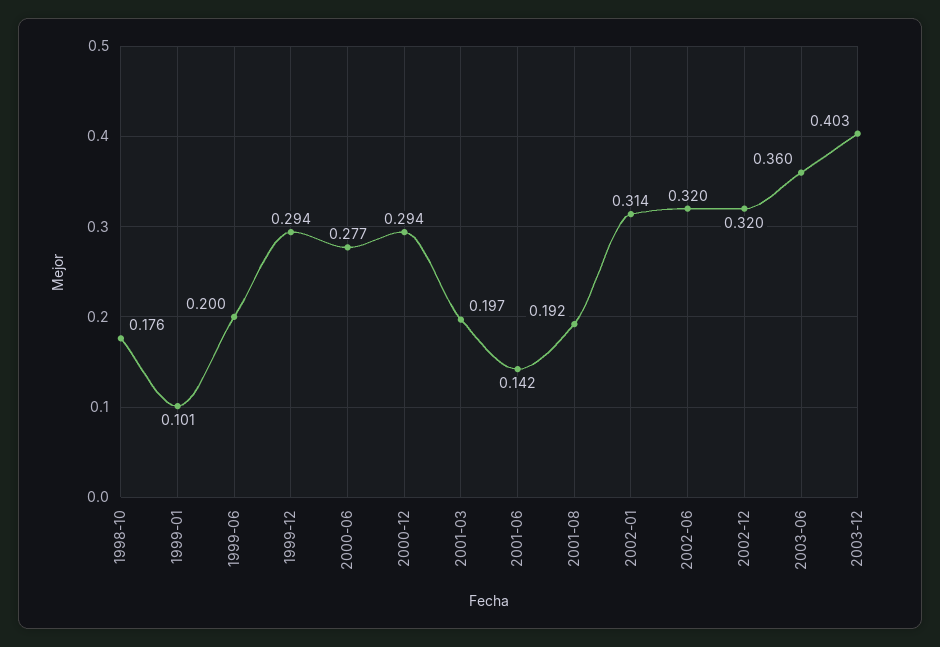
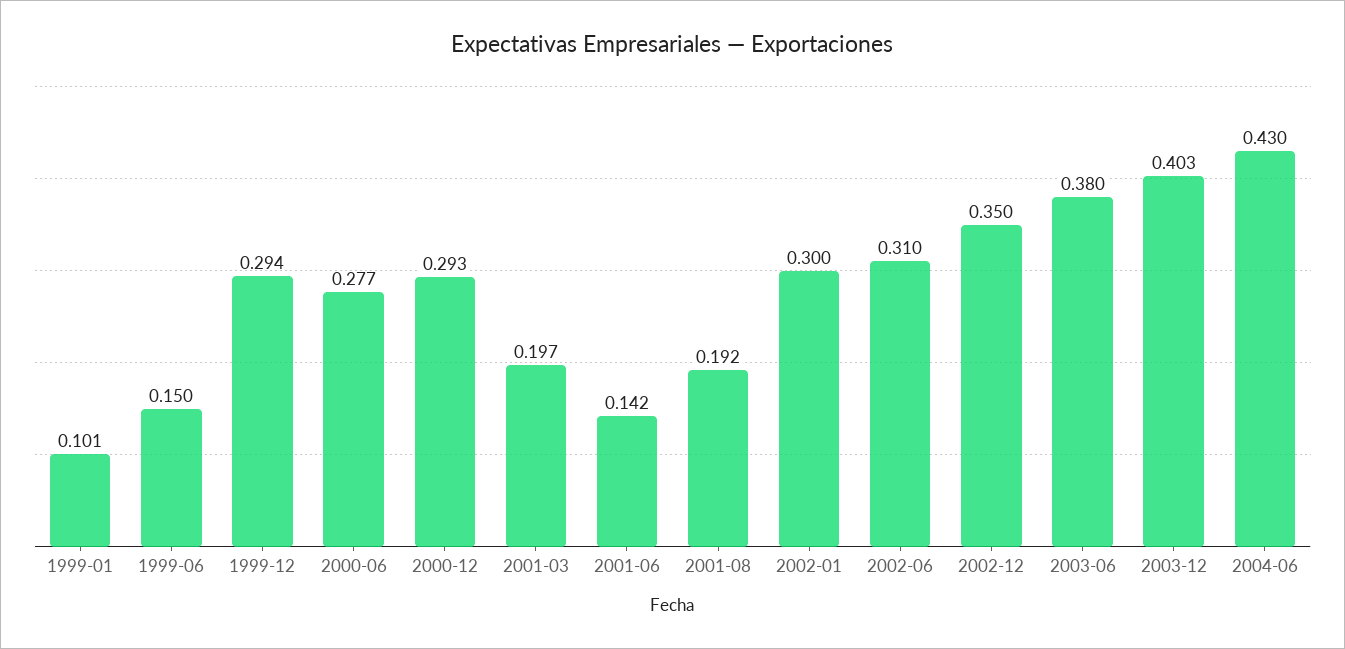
1998-10: 0.176 -> none
1999-06: 0.2 -> 0.15
2000-12: 0.294 -> 0.293
2002-01: 0.314 -> 0.3
2002-06: 0.32 -> 0.31
2002-12: 0.32 -> 0.35
2003-06: 0.36 -> 0.38
2004-06: none -> 0.43

